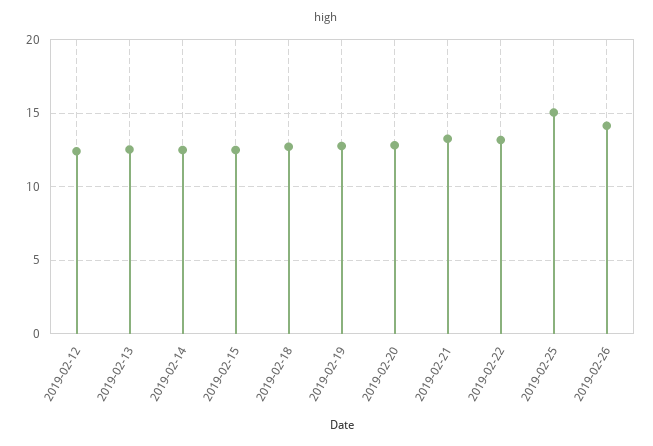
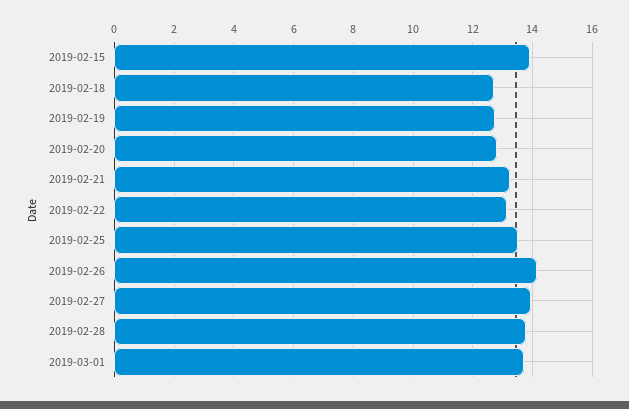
2019-02-12: 12.5 -> none
2019-02-13: 12.5 -> none
2019-02-14: 12.5 -> none
2019-02-15: 12.5 -> 14
2019-02-25: 15 -> 13.5
2019-02-27: none -> 14
2019-02-28: none -> 13.75
2019-03-01: none -> 13.75

